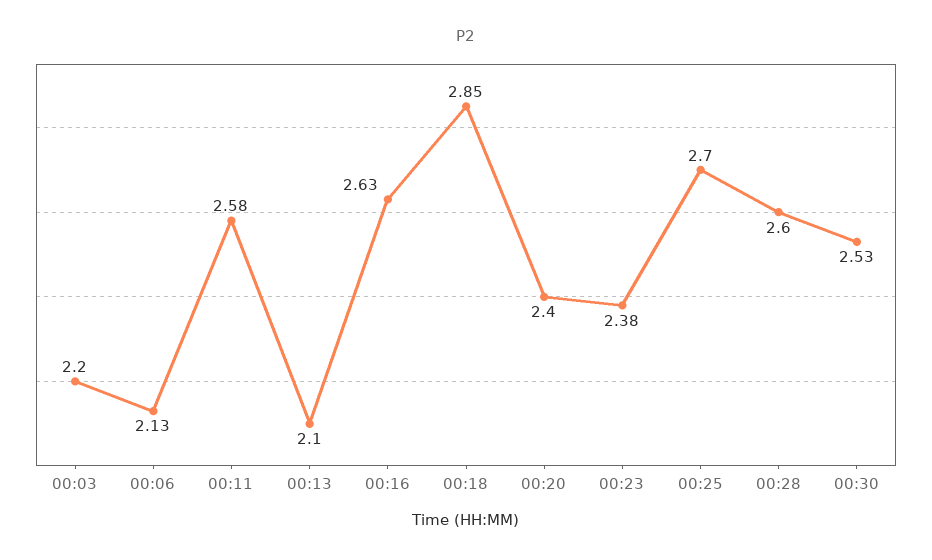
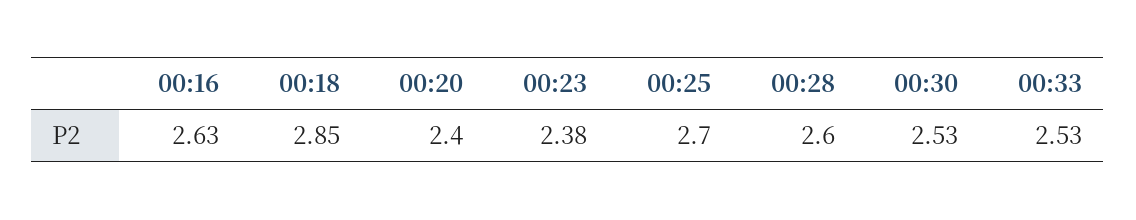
00:03: 2.2 -> none
00:06: 2.13 -> none
00:11: 2.58 -> none
00:13: 2.1 -> none
00:33: none -> 2.53

